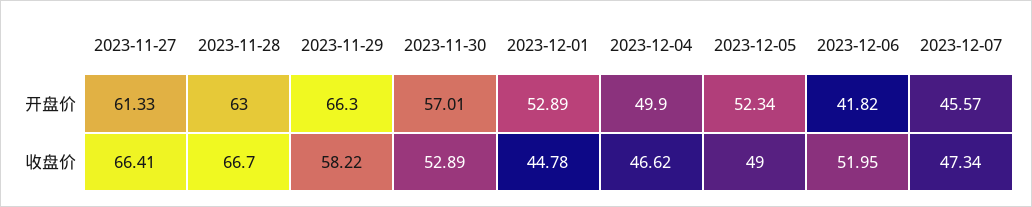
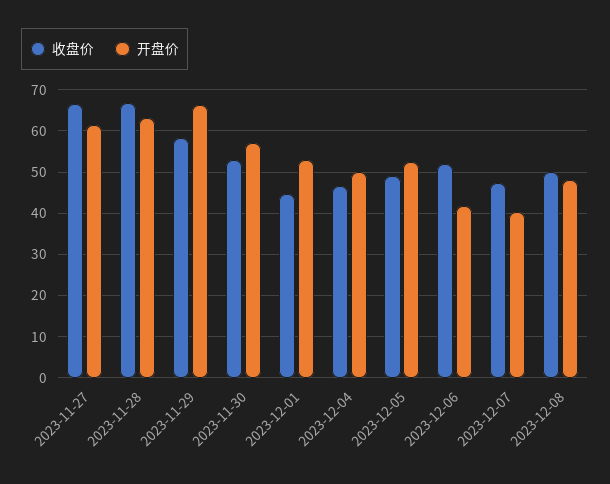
开盘价, 2023-12-07: 45.57 -> 40
收盘价, 2023-12-08: none -> 50
开盘价, 2023-12-08: none -> 48

